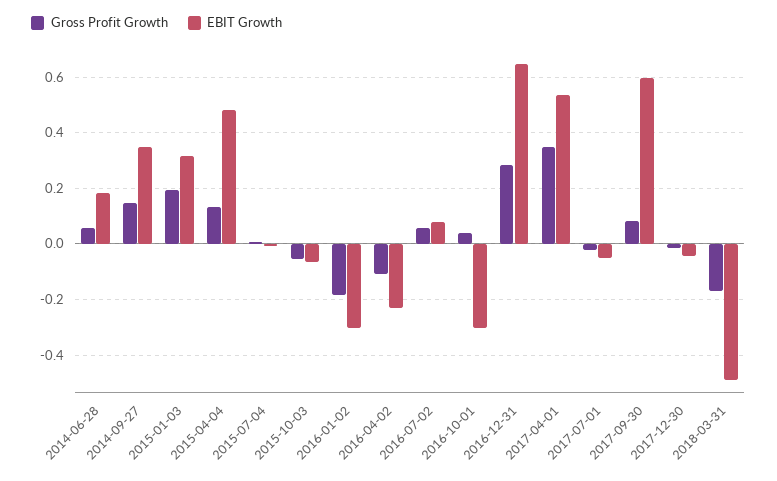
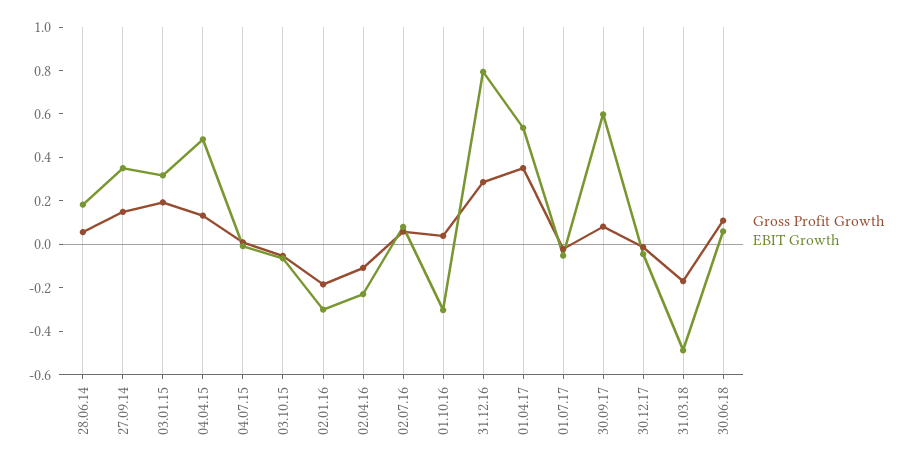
EBIT Growth, 2016-12-31: 0.65 -> 0.8
Gross Profit Growth, 30.06.18: none -> 0.1
EBIT Growth, 30.06.18: none -> 0.05

